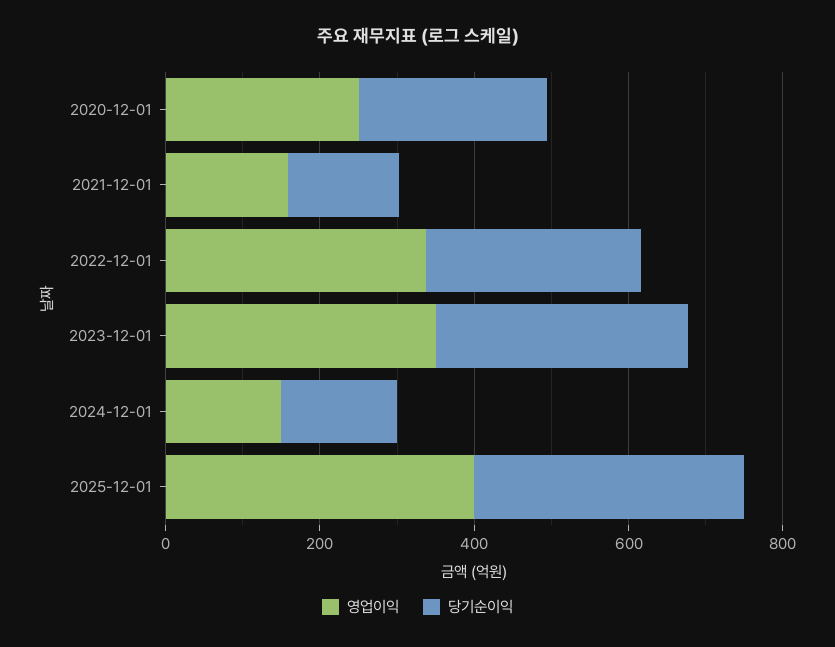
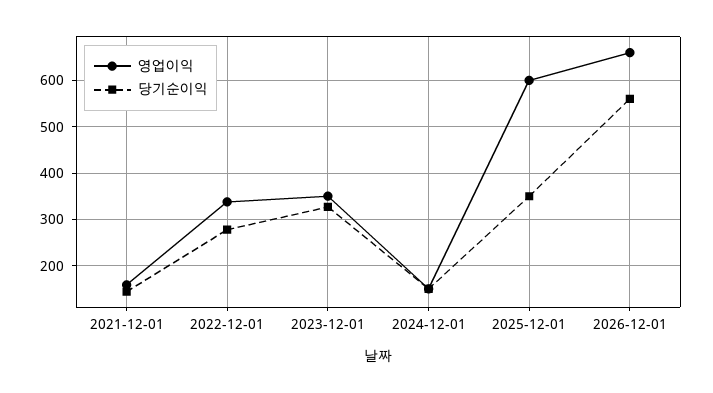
영업이익, 2020-12-01: 250 -> none
당기순이익, 2020-12-01: 250 -> none
영업이익, 2025-12-01: 400 -> 600
영업이익, 2026-12-01: none -> 660
당기순이익, 2026-12-01: none -> 560

